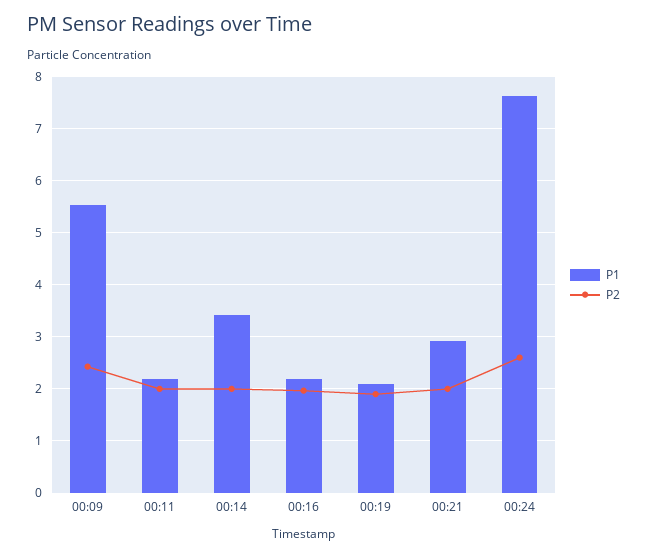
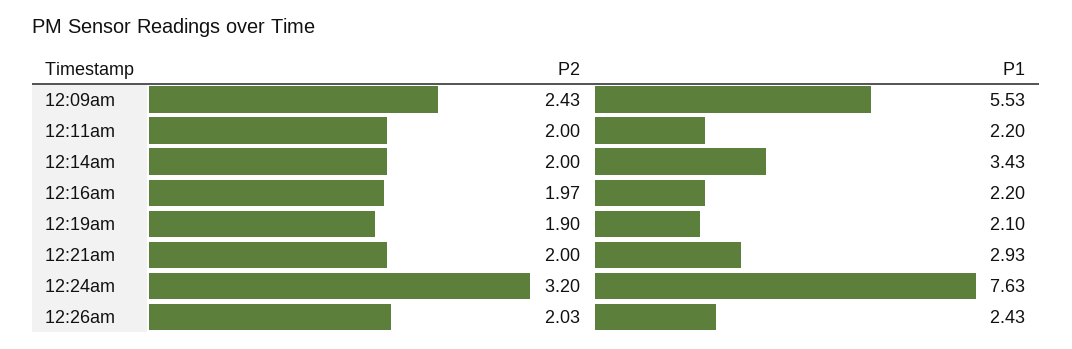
P2, 00:24: 2.6 -> 3.2
P2, 12:26am: none -> 2.03
P1, 12:26am: none -> 2.43

